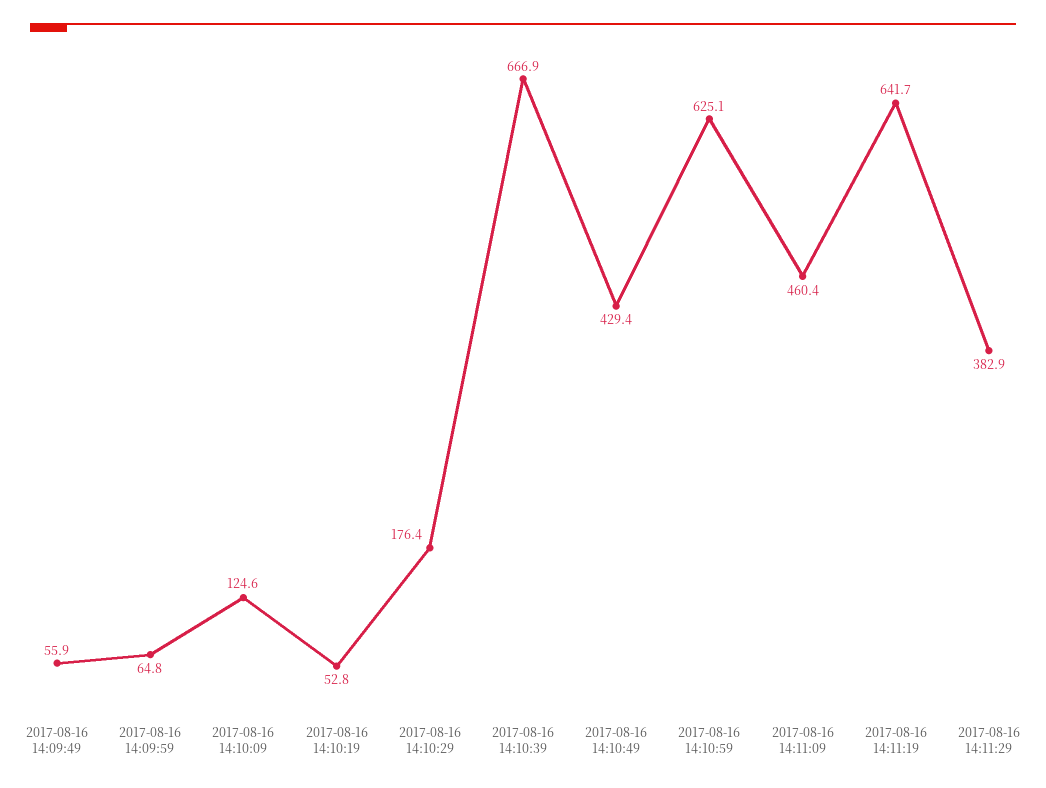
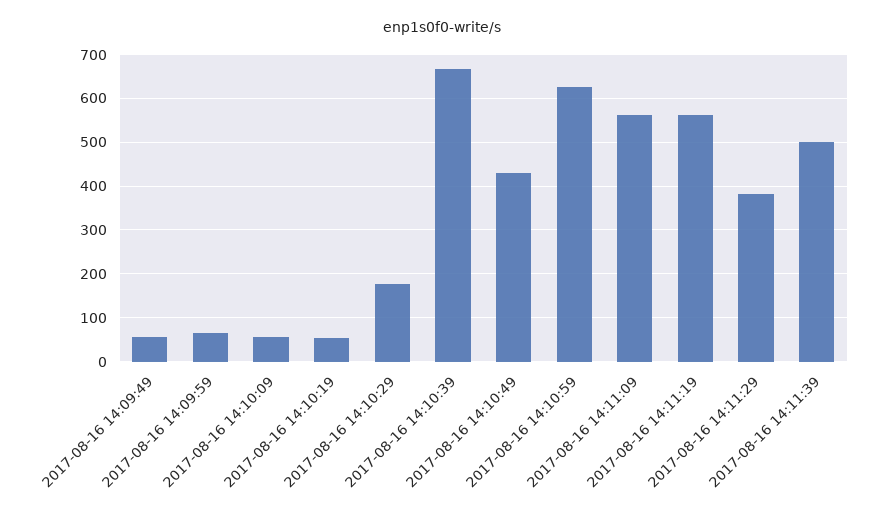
2017-08-16 14:10:09: 124.6 -> 60
2017-08-16 14:11:09: 460.4 -> 560
2017-08-16 14:11:19: 641.7 -> 560
2017-08-16 14:11:39: none -> 500

